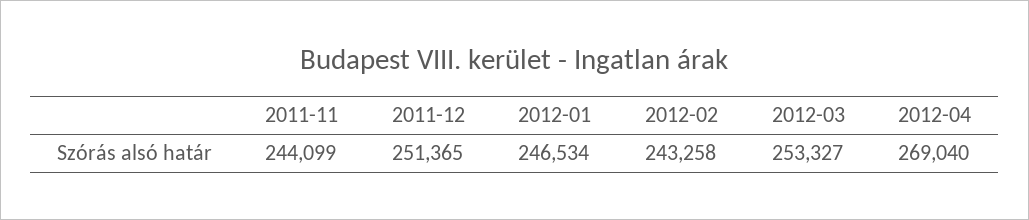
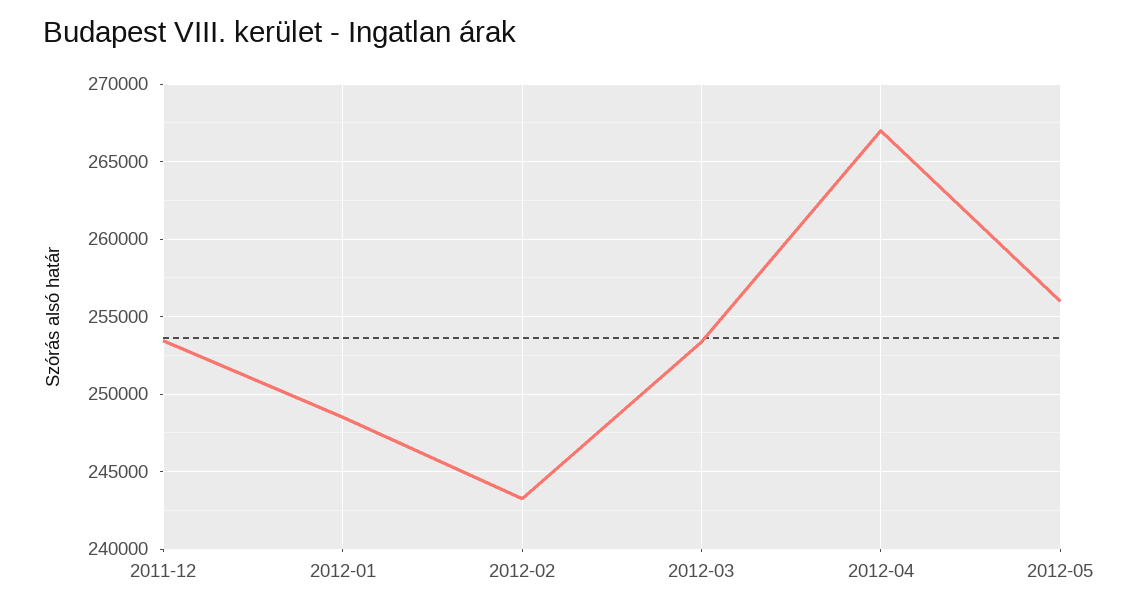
2011-11: 244099 -> none
2011-12: 251365 -> 253500
2012-01: 246534 -> 248500
2012-04: 269040 -> 267000
2012-05: none -> 256000

